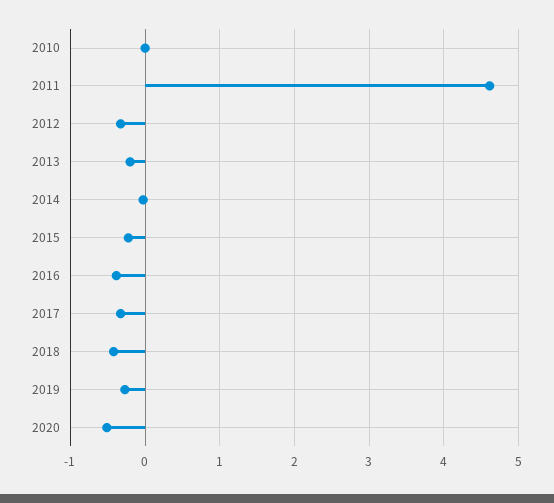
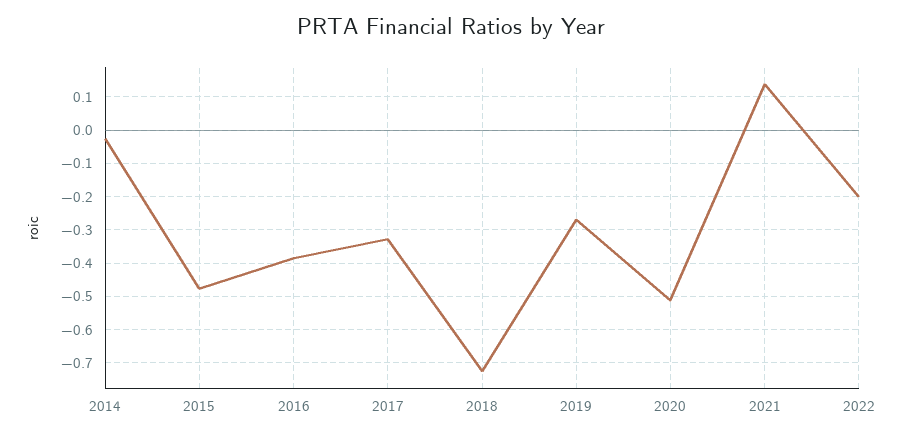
2010: 0 -> none
2011: 4.6 -> none
2012: -0.3 -> none
2013: -0.2 -> none
2015: -0.2 -> -0.48
2018: -0.4 -> -0.72
2021: none -> 0.14
2022: none -> -0.2

